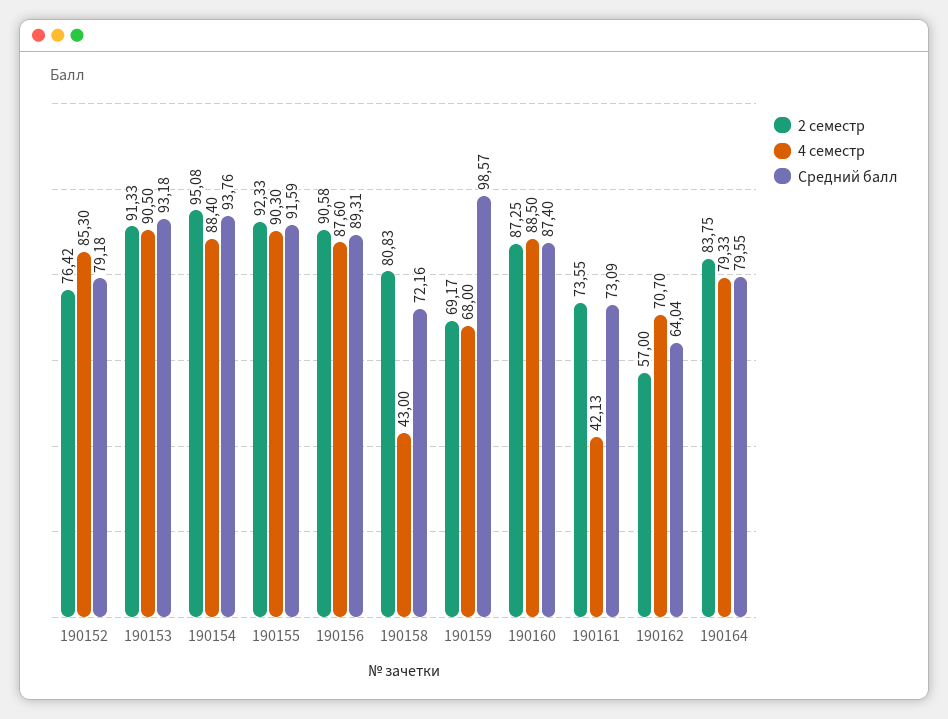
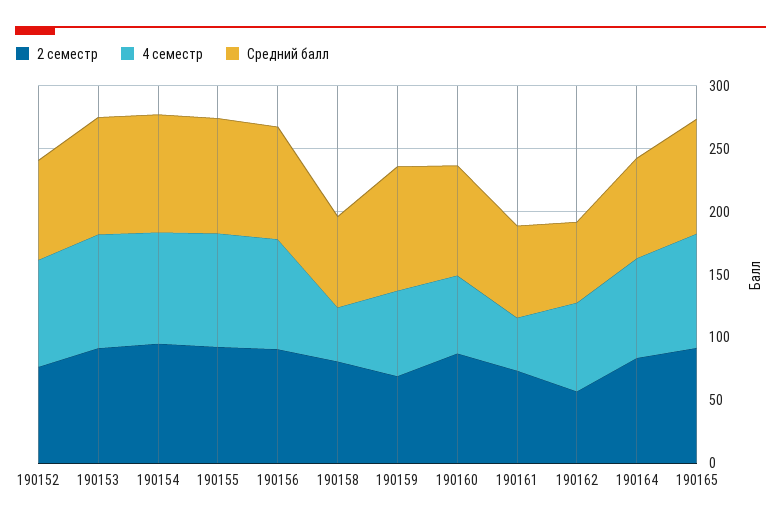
4 семестр, 190160: 88.5 -> 60
2 семестр, 190165: none -> 90
4 семестр, 190165: none -> 90
Средний балл, 190165: none -> 90

